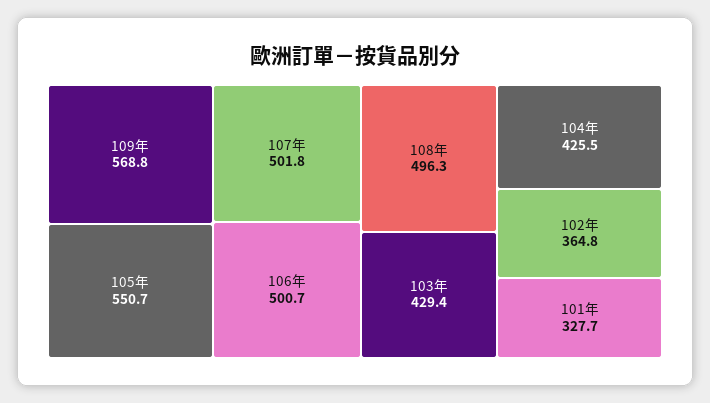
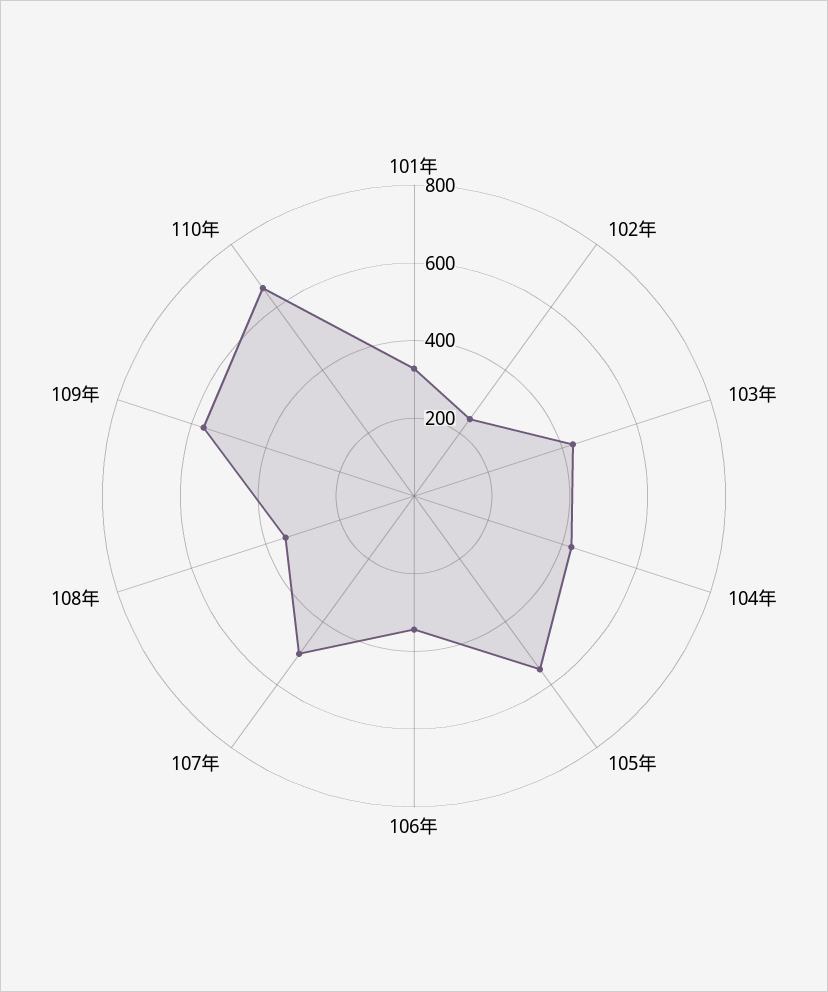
106年: 500.7 -> 350
108年: 496.3 -> 350
102年: 364.8 -> 250
110年: none -> 650

